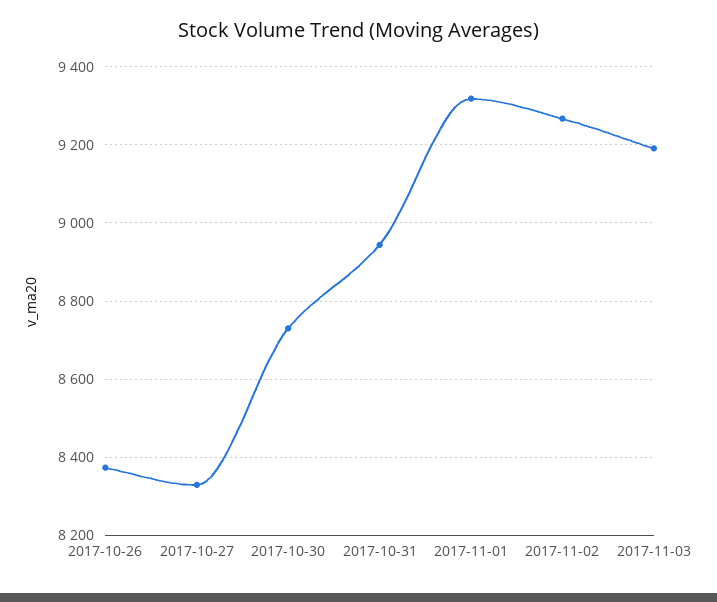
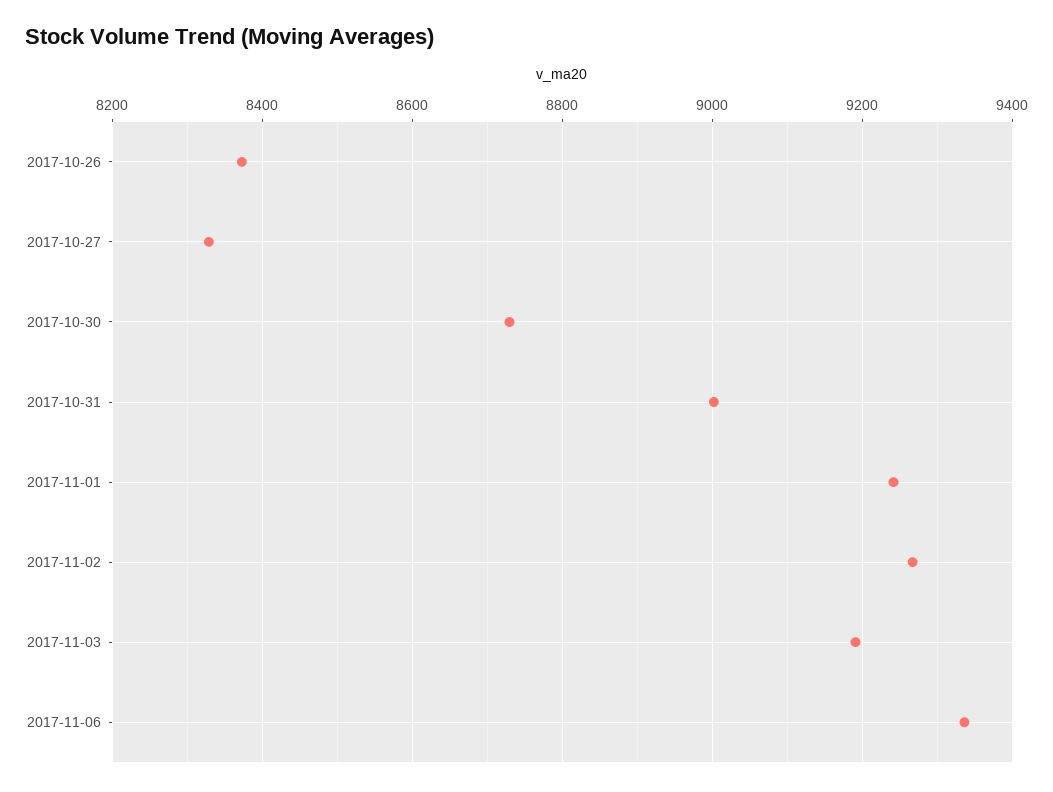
2017-10-31: 8940 -> 9000
2017-11-01: 9320 -> 9240
2017-11-06: none -> 9340

